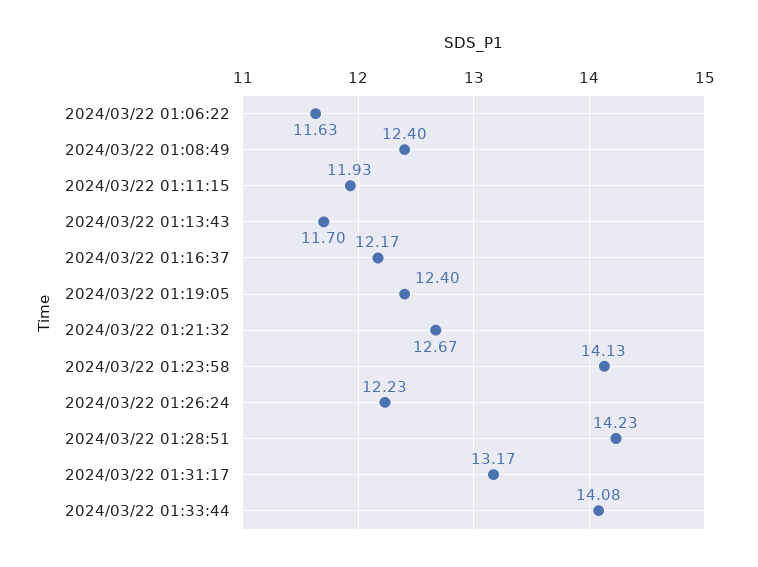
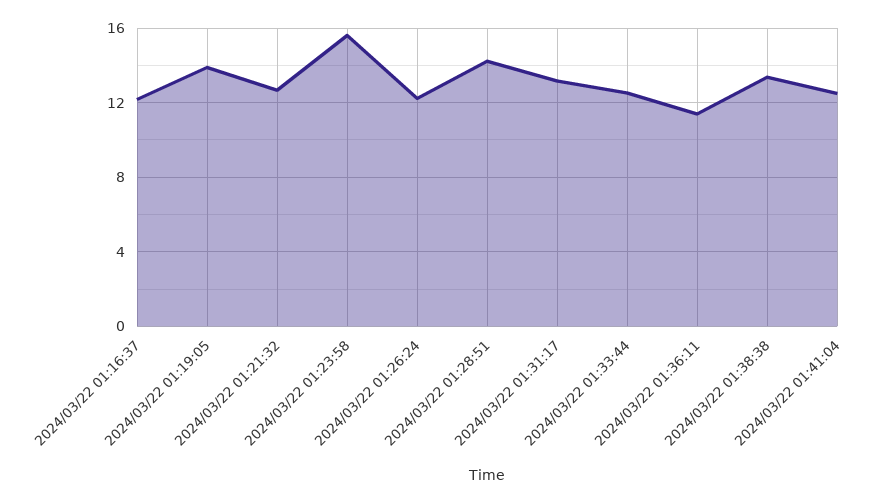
2024/03/22 01:06:22: 11.63 -> none
2024/03/22 01:08:49: 12.4 -> none
2024/03/22 01:11:15: 11.93 -> none
2024/03/22 01:13:43: 11.7 -> none
2024/03/22 01:19:05: 12.4 -> 14
2024/03/22 01:23:58: 14.13 -> 15.5
2024/03/22 01:33:44: 14.08 -> 12.5
2024/03/22 01:36:11: none -> 11.5
2024/03/22 01:38:38: none -> 13.5
2024/03/22 01:41:04: none -> 12.5

